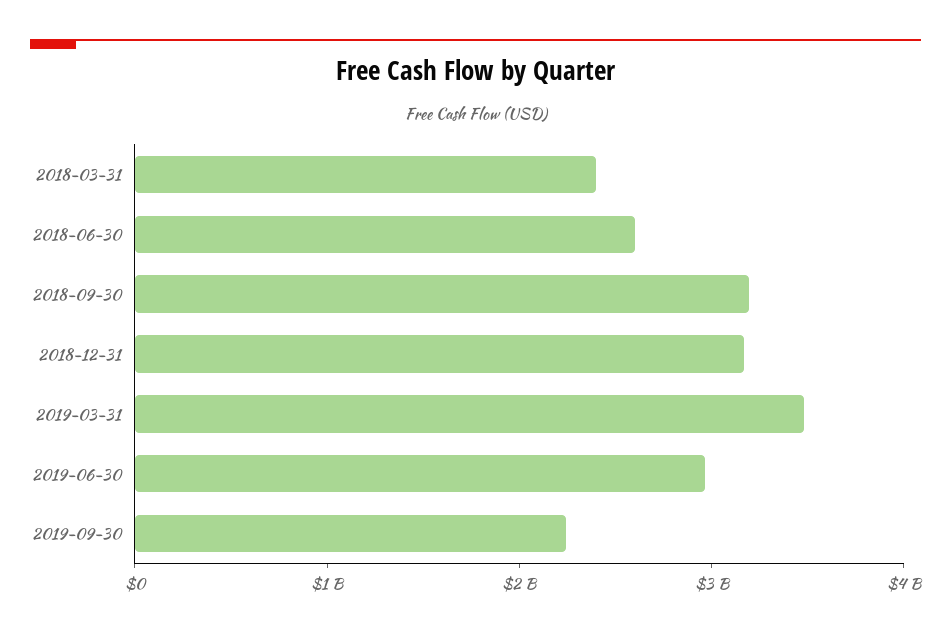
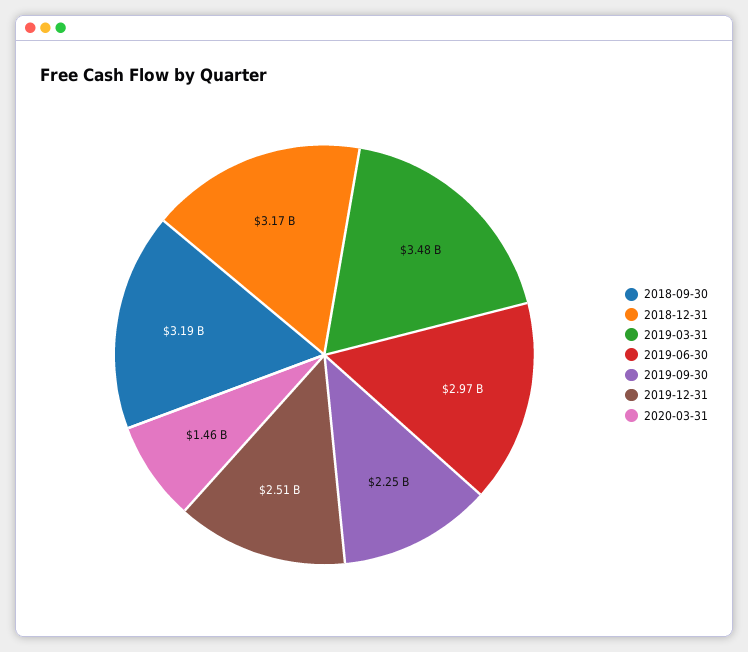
2018-03-31: 2400000000 -> none
2018-06-30: 2600000000 -> none
2019-12-31: none -> 2510000000
2020-03-31: none -> 1460000000

